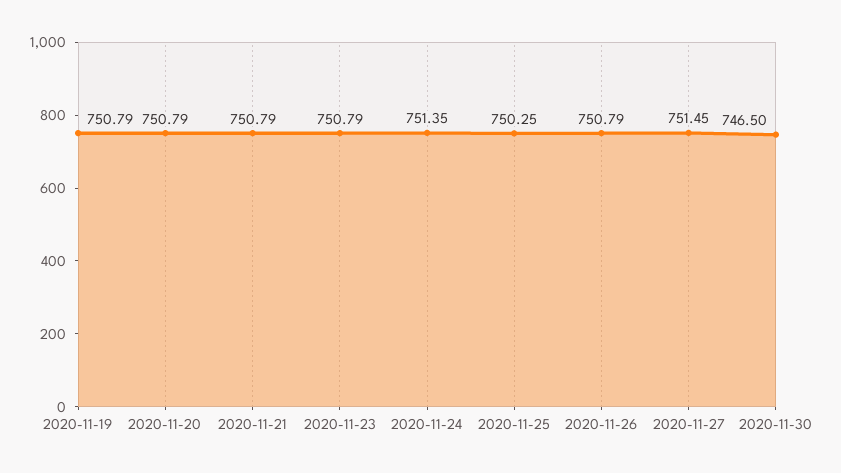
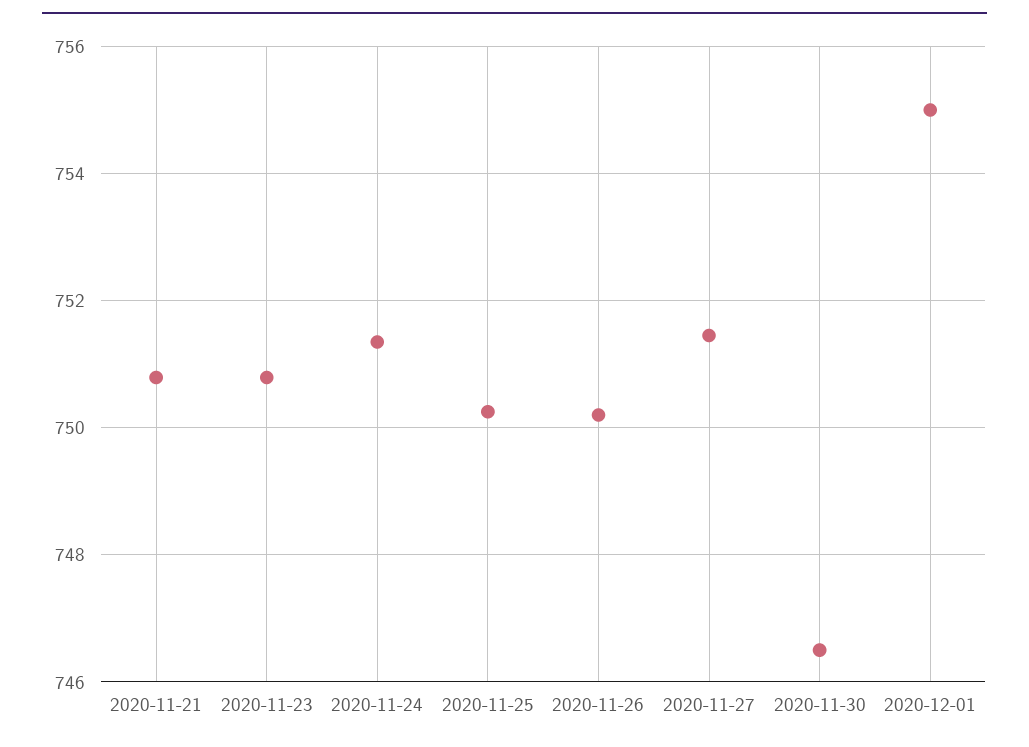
2020-11-19: 750.79 -> none
2020-11-20: 750.79 -> none
2020-11-26: 750.79 -> 750.2
2020-12-01: none -> 755

